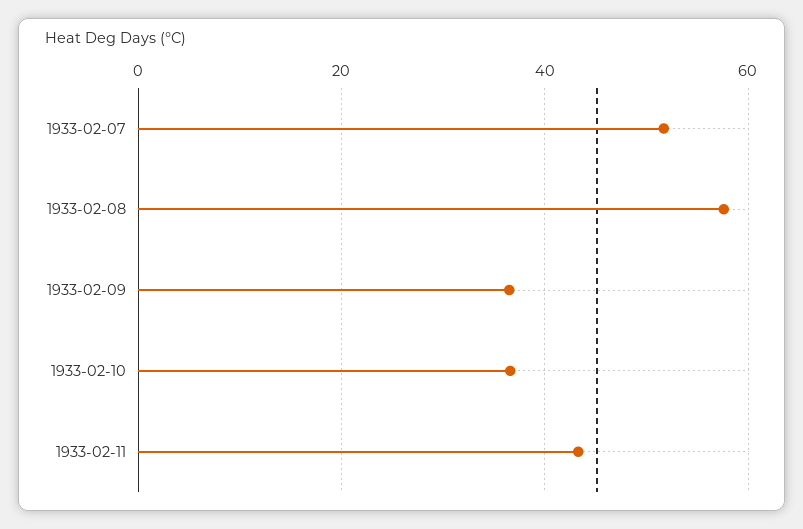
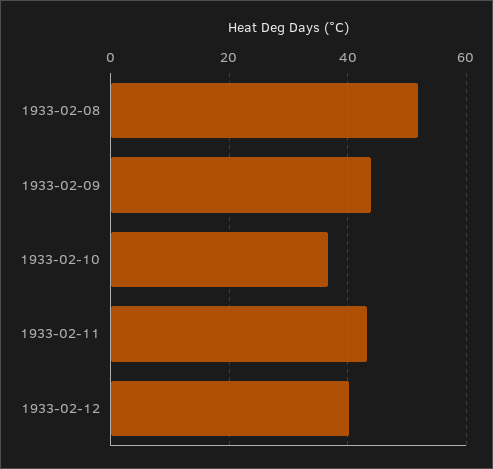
1933-02-07: 52 -> none
1933-02-08: 58 -> 52
1933-02-09: 36 -> 44
1933-02-12: none -> 40

